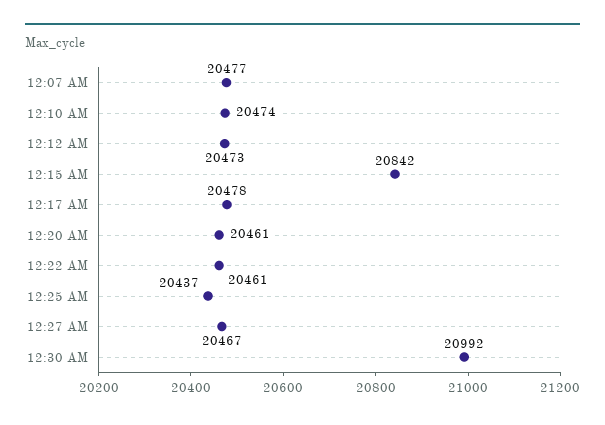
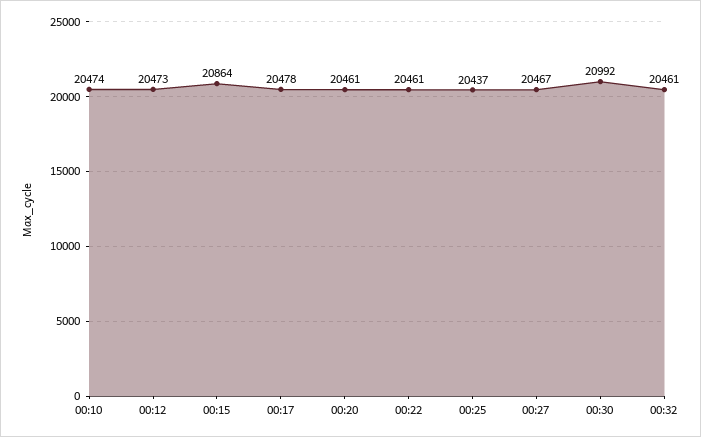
12:07 AM: 20477 -> none
12:15 AM: 20842 -> 20864
00:32: none -> 20461

